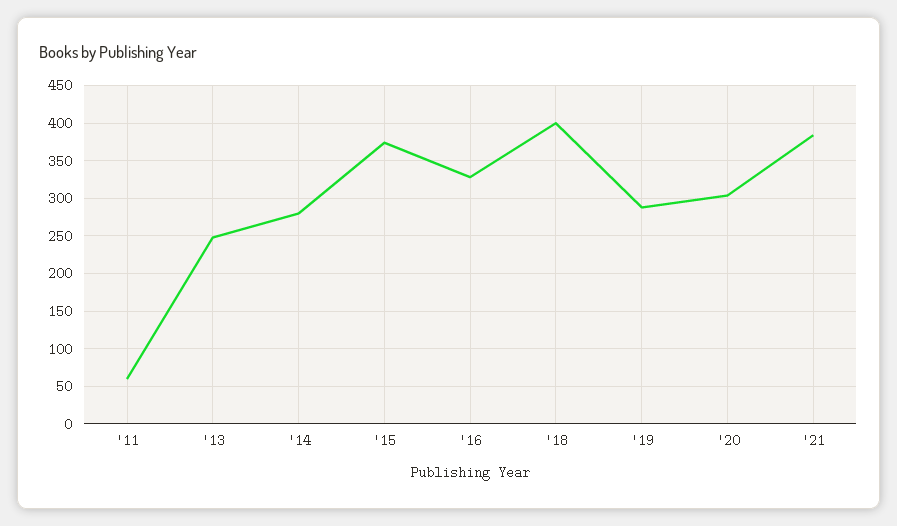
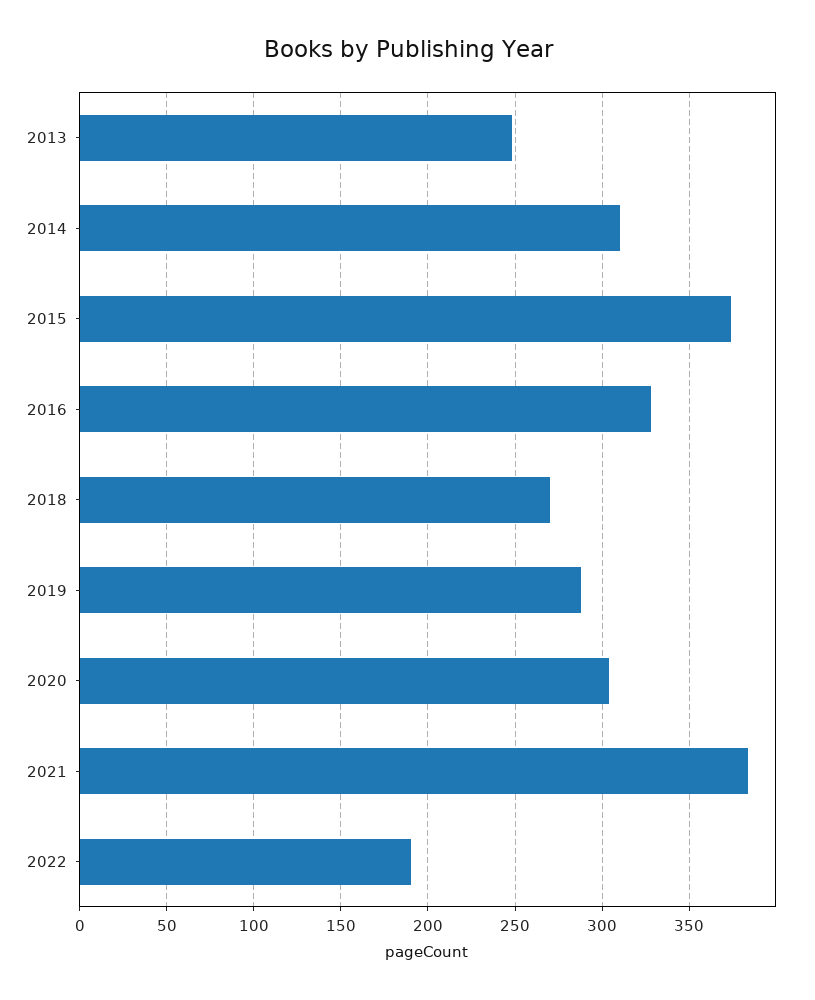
'11: 60 -> none
'14: 280 -> 310
'18: 400 -> 270
2022: none -> 190

